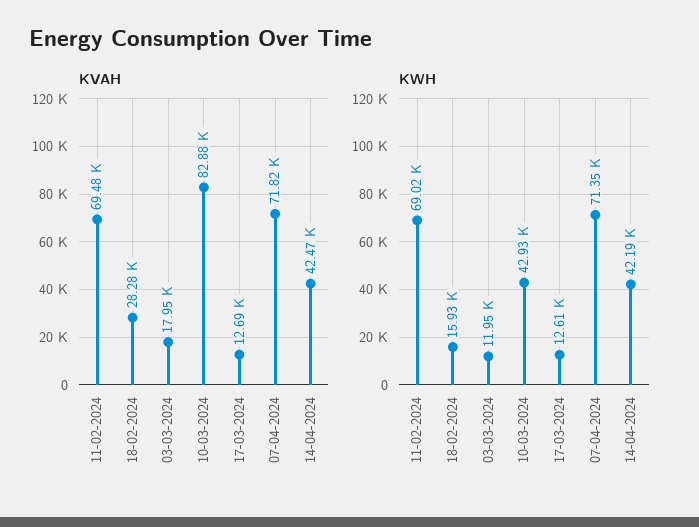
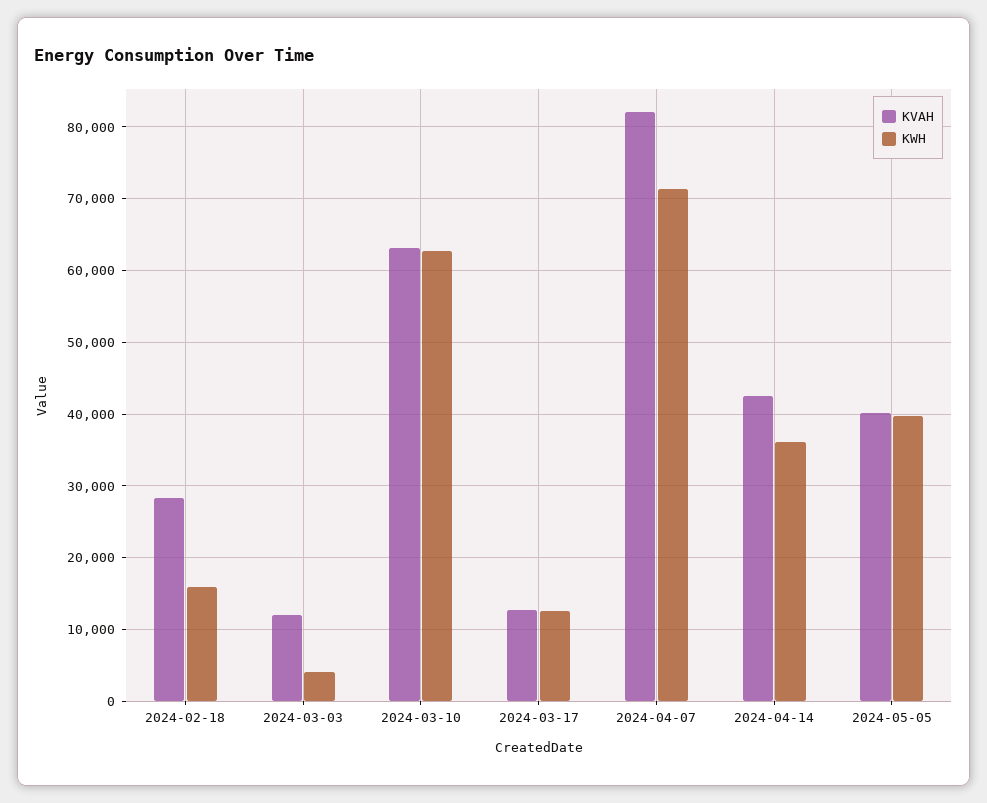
KVAH, 11-02-2024: 69480 -> none
KVAH, 03-03-2024: 17950 -> 12000
KVAH, 10-03-2024: 82880 -> 63000
KVAH, 07-04-2024: 71820 -> 82000
KWH, 11-02-2024: 69020 -> none
KWH, 03-03-2024: 11950 -> 4000
KWH, 10-03-2024: 42930 -> 63000
KWH, 14-04-2024: 42190 -> 36000
KVAH, 2024-05-05: none -> 40000
KWH, 2024-05-05: none -> 40000

